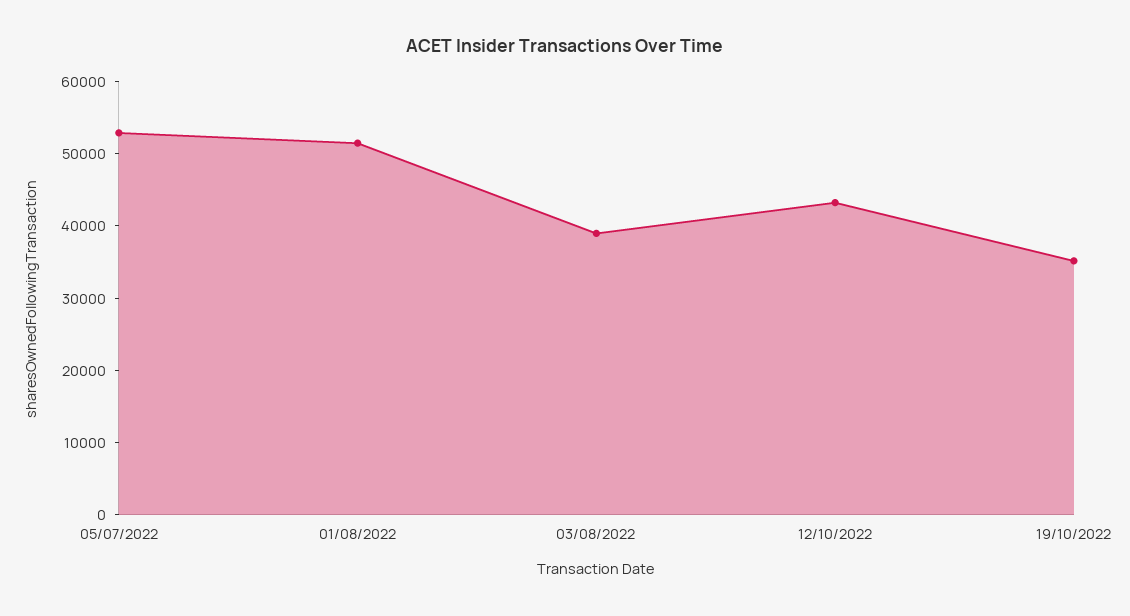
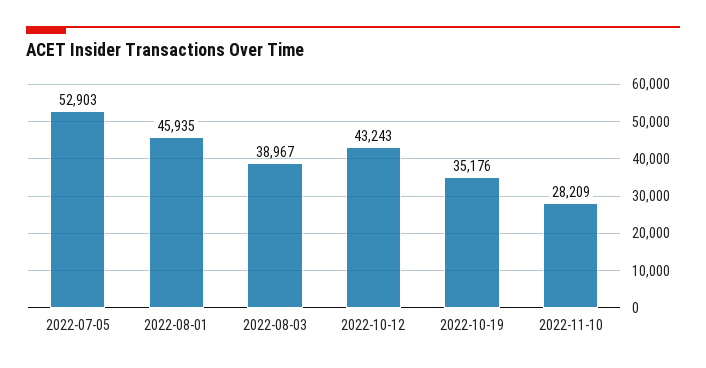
01/08/2022: 52000 -> 45935
2022-11-10: none -> 28209

